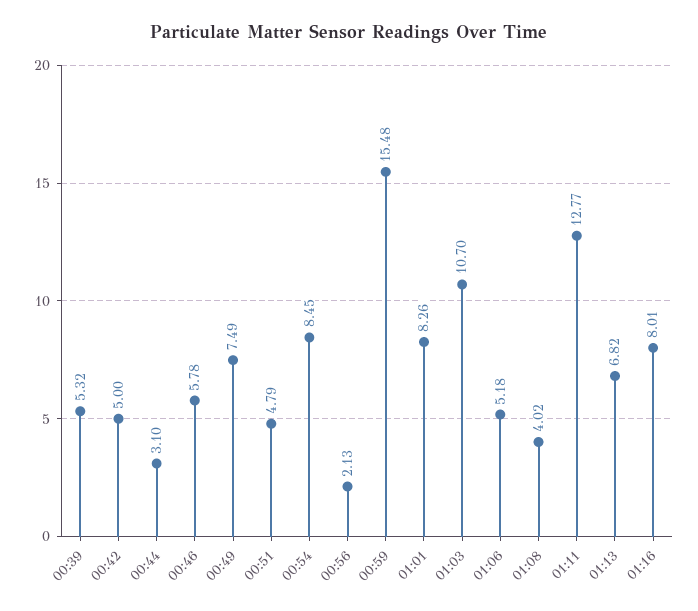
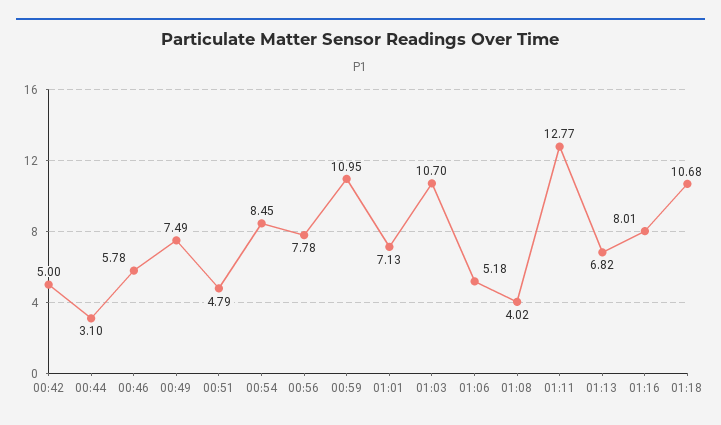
00:39: 5.32 -> none
00:56: 2.13 -> 7.78
00:59: 15.48 -> 10.95
01:01: 8.26 -> 7.13
01:18: none -> 10.68

